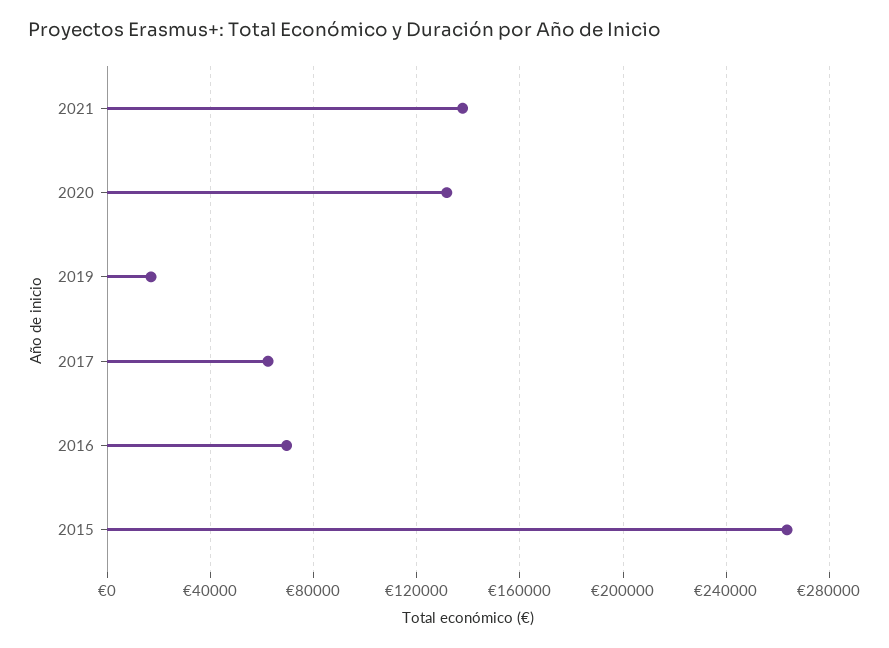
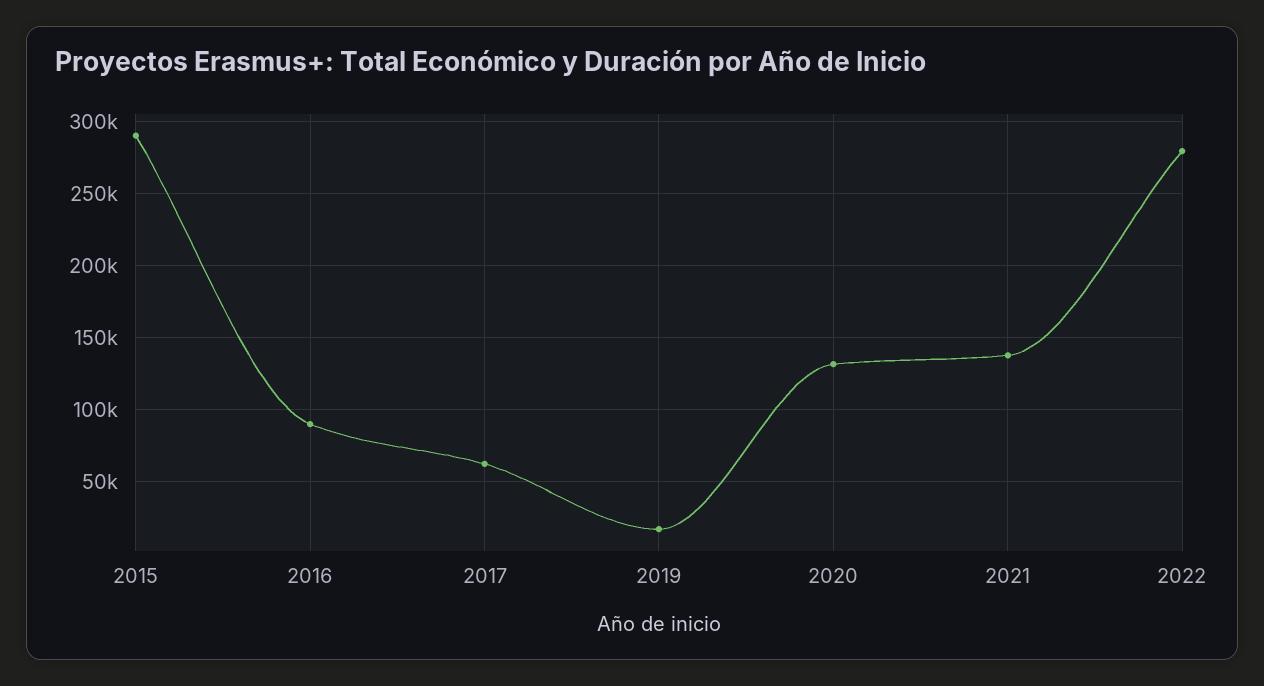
2016: 70000 -> 90000
2015: 265000 -> 290000
2022: none -> 280000

